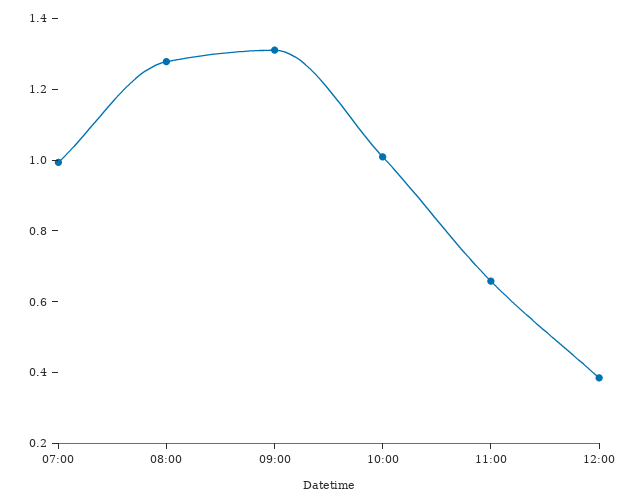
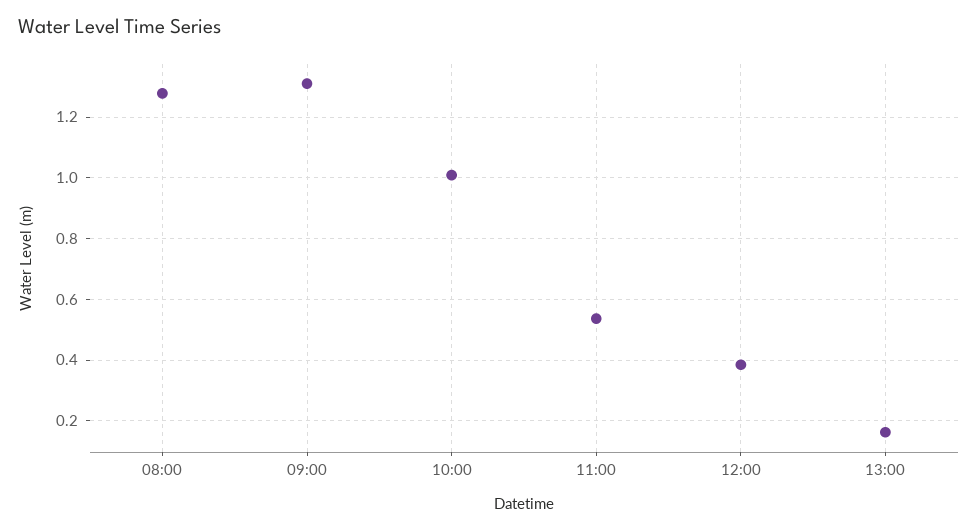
07:00: 1 -> none
11:00: 0.65 -> 0.54
13:00: none -> 0.16

